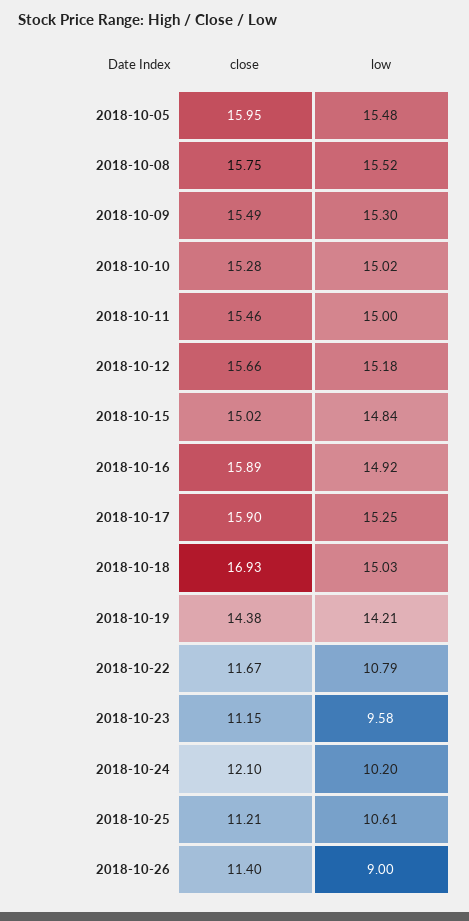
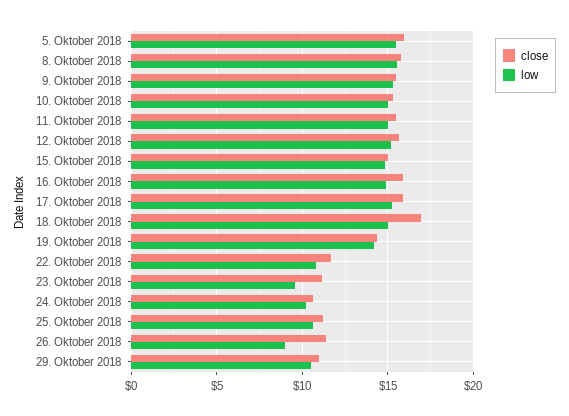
close, 2018-10-24: 12.1 -> 10.5
close, 29. Oktober 2018: none -> 11
low, 29. Oktober 2018: none -> 10.5

